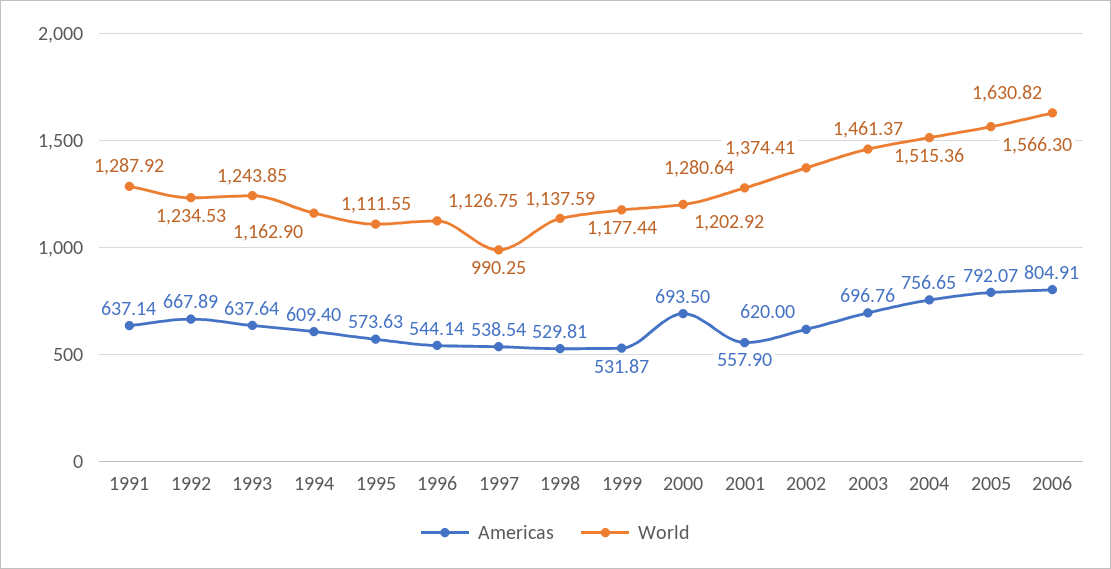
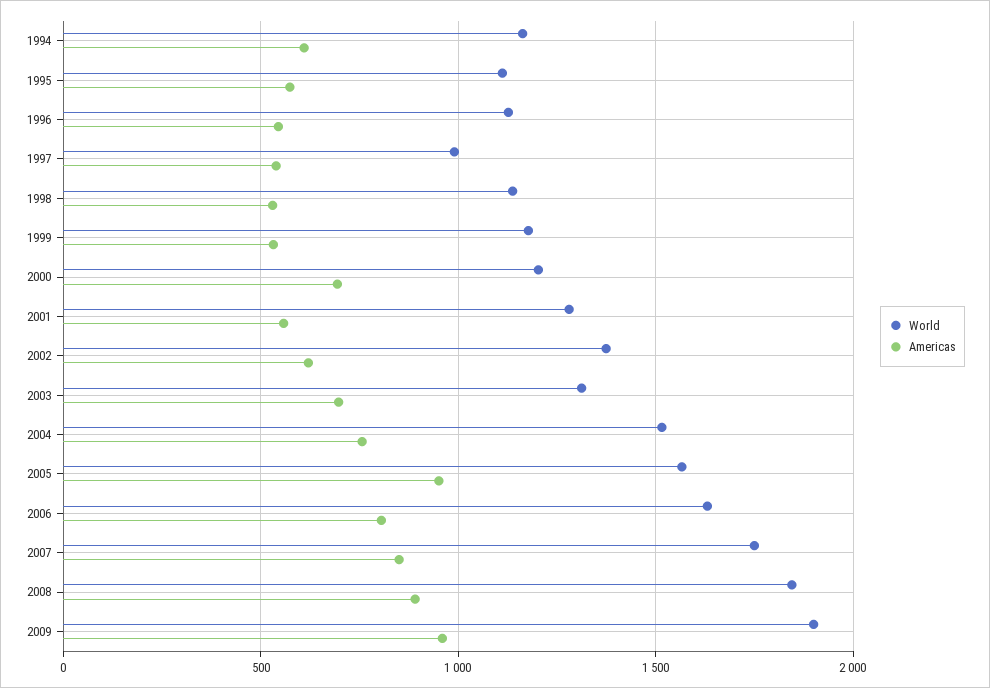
Americas, 1991: 637.14 -> none
World, 1991: 1287.92 -> none
Americas, 1992: 667.89 -> none
World, 1992: 1234.53 -> none
Americas, 1993: 637.64 -> none
World, 1993: 1243.85 -> none
World, 2003: 1461.37 -> 1300
Americas, 2005: 792.07 -> 950
World, 2007: none -> 1750
Americas, 2007: none -> 850
World, 2008: none -> 1850
Americas, 2008: none -> 900
World, 2009: none -> 1900
Americas, 2009: none -> 950

